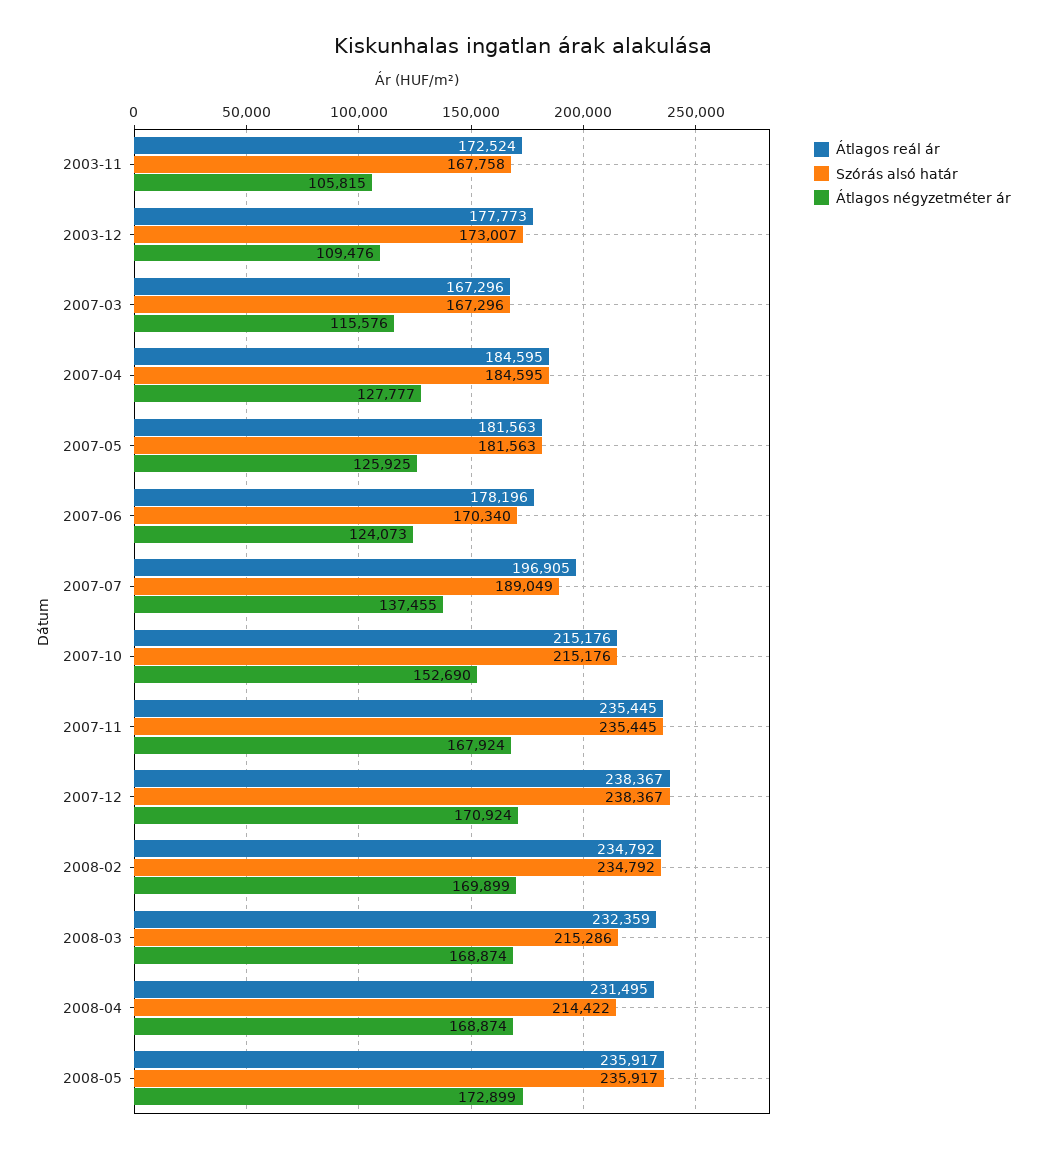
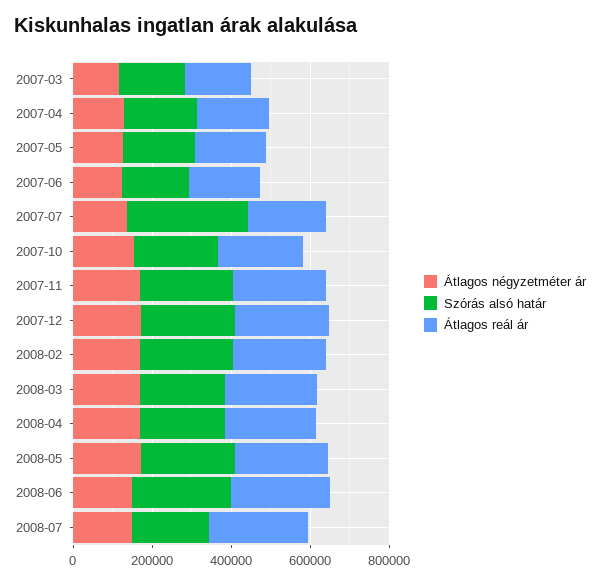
Átlagos reál ár, 2003-11: 172524 -> none
Szórás alsó határ, 2003-11: 167758 -> none
Átlagos négyzetméter ár, 2003-11: 105815 -> none
Átlagos reál ár, 2003-12: 177773 -> none
Szórás alsó határ, 2003-12: 173007 -> none
Átlagos négyzetméter ár, 2003-12: 109476 -> none
Szórás alsó határ, 2007-07: 189049 -> 300000
Átlagos négyzetméter ár, 2008-06: none -> 150000
Szórás alsó határ, 2008-06: none -> 250000
Átlagos reál ár, 2008-06: none -> 250000
Átlagos négyzetméter ár, 2008-07: none -> 150000
Szórás alsó határ, 2008-07: none -> 200000
Átlagos reál ár, 2008-07: none -> 250000

